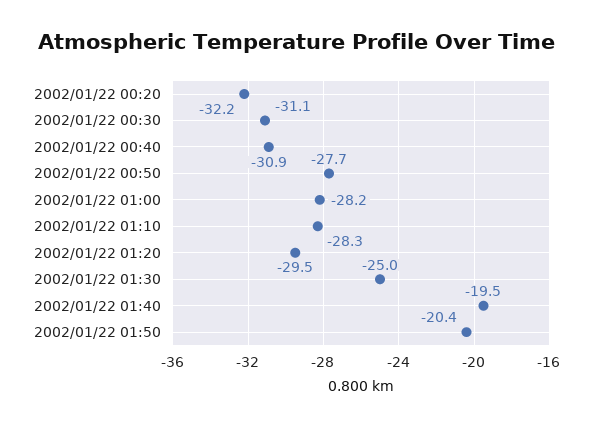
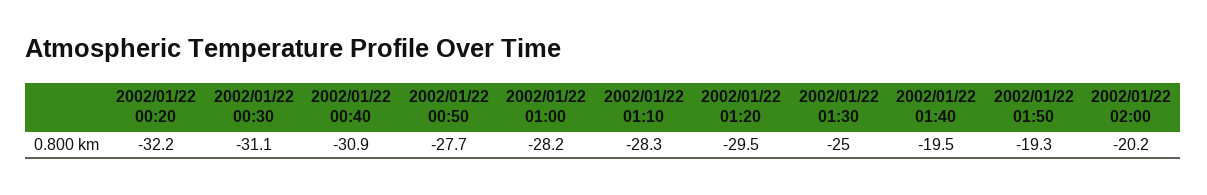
2002/01/22 01:50: -20.4 -> -19.3
2002/01/22 02:00: none -> -20.2

